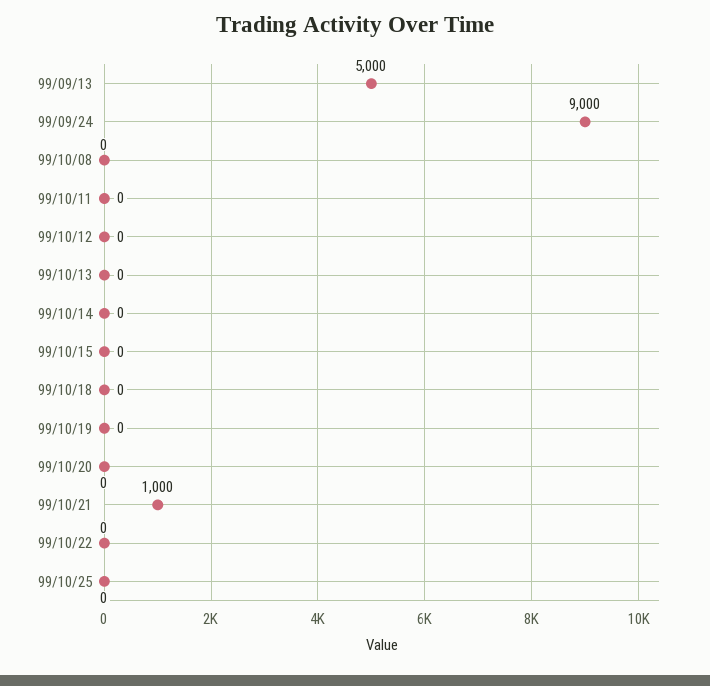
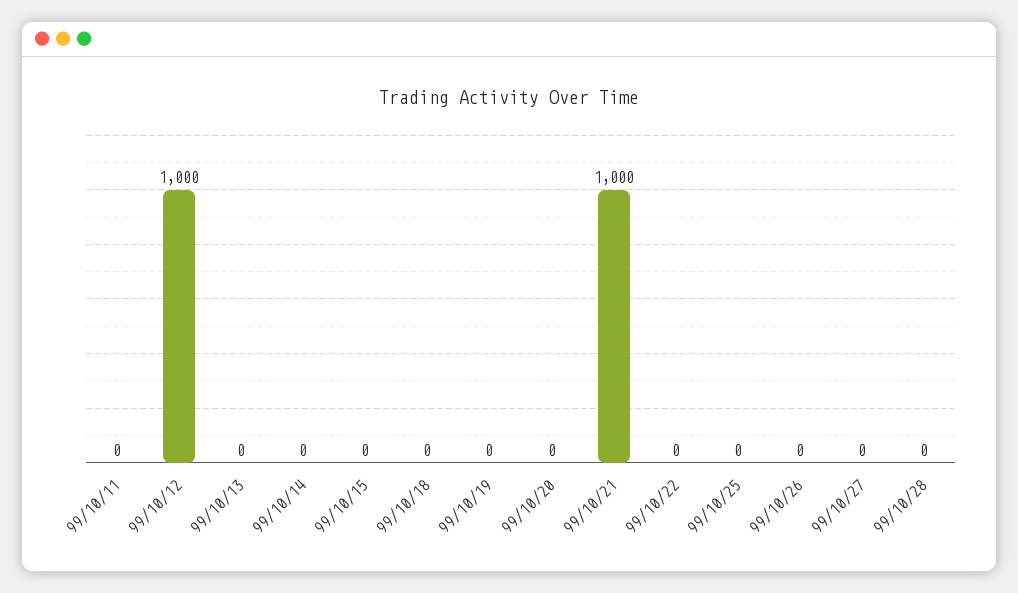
99/09/13: 5000 -> none
99/09/24: 9000 -> none
99/10/08: 0 -> none
99/10/12: 0 -> 1000
99/10/26: none -> 0
99/10/27: none -> 0
99/10/28: none -> 0

